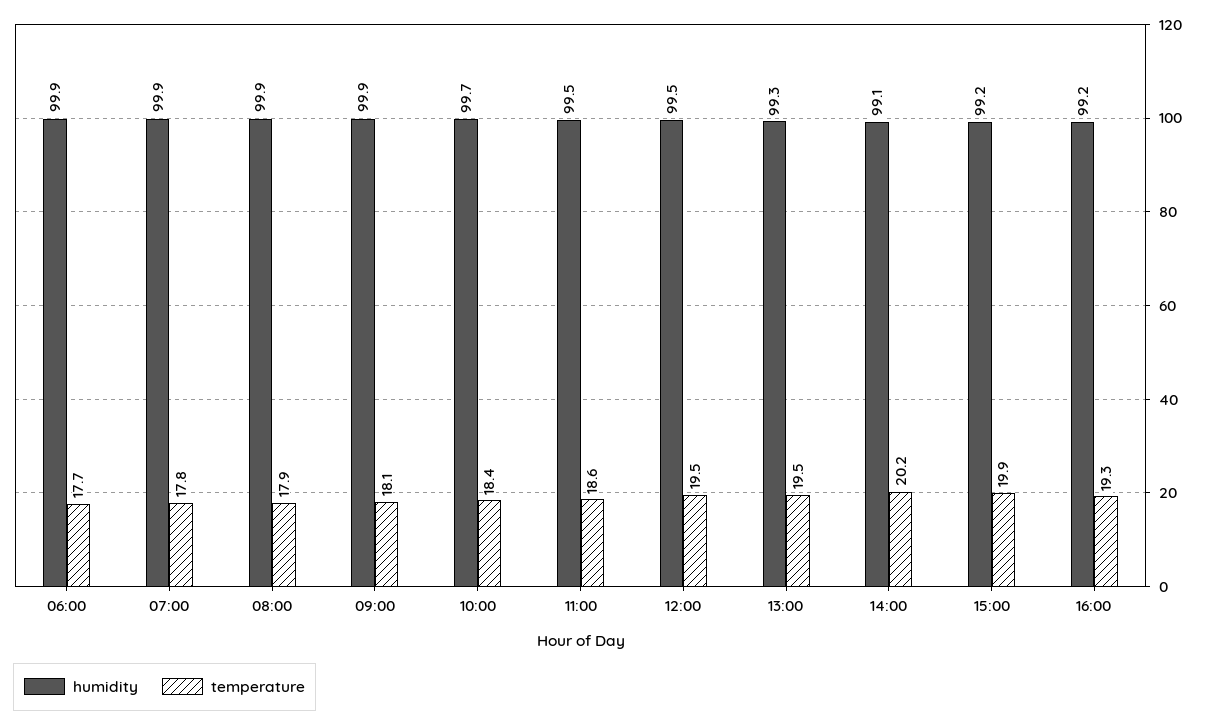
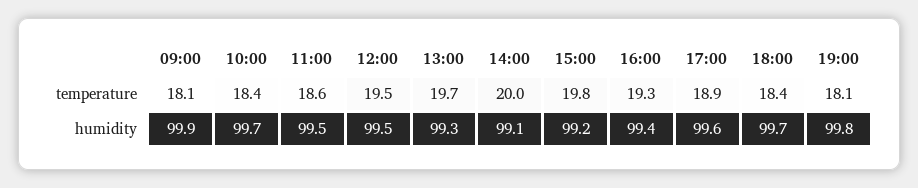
humidity, 06:00: 99.9 -> none
temperature, 06:00: 17.7 -> none
humidity, 07:00: 99.9 -> none
temperature, 07:00: 17.8 -> none
humidity, 08:00: 99.9 -> none
temperature, 08:00: 17.9 -> none
temperature, 13:00: 19.5 -> 19.7
temperature, 14:00: 20.2 -> 20
temperature, 15:00: 19.9 -> 19.8
humidity, 16:00: 99.2 -> 99.4
temperature, 17:00: none -> 18.9
temperature, 18:00: none -> 18.4
temperature, 19:00: none -> 18.1
humidity, 17:00: none -> 99.6
humidity, 18:00: none -> 99.7
humidity, 19:00: none -> 99.8

